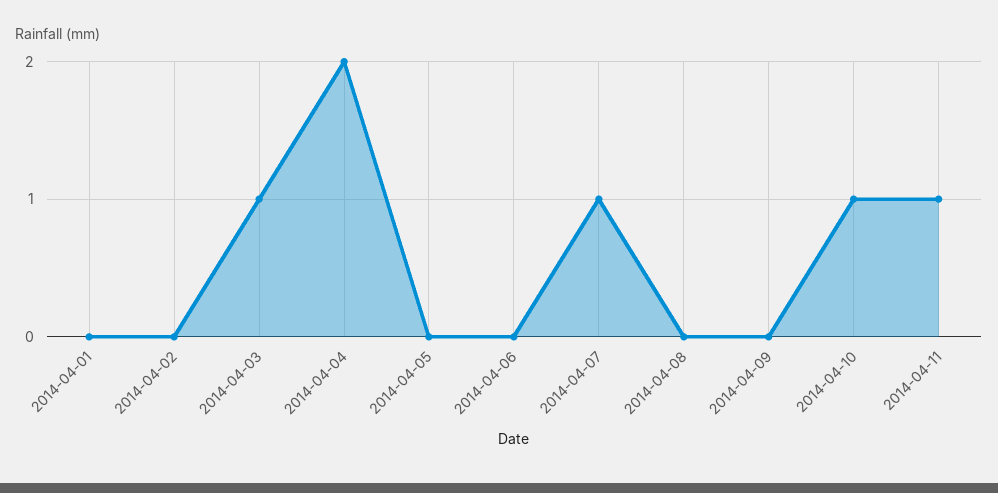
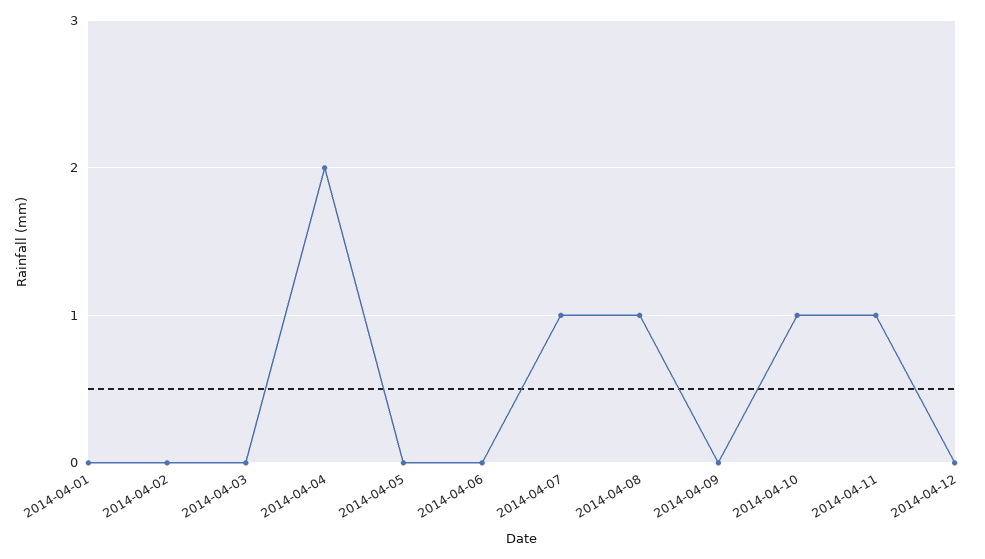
2014-04-03: 1 -> 0
2014-04-08: 0 -> 1
2014-04-12: none -> 0

